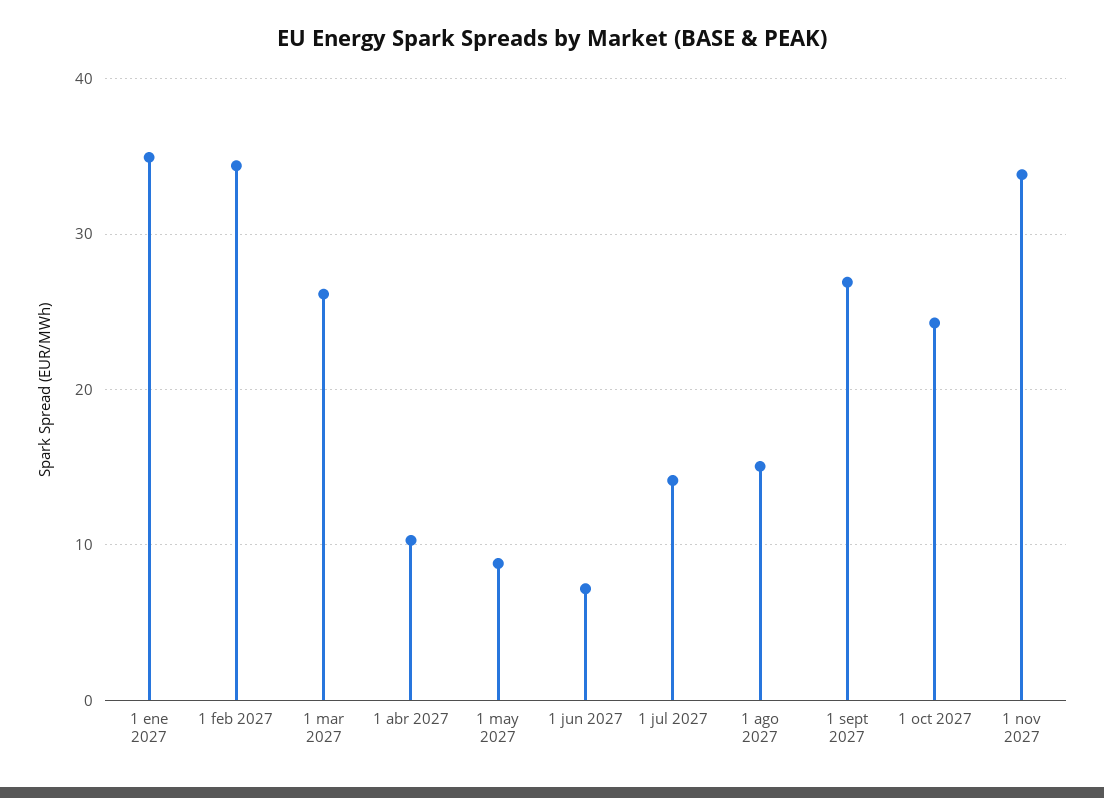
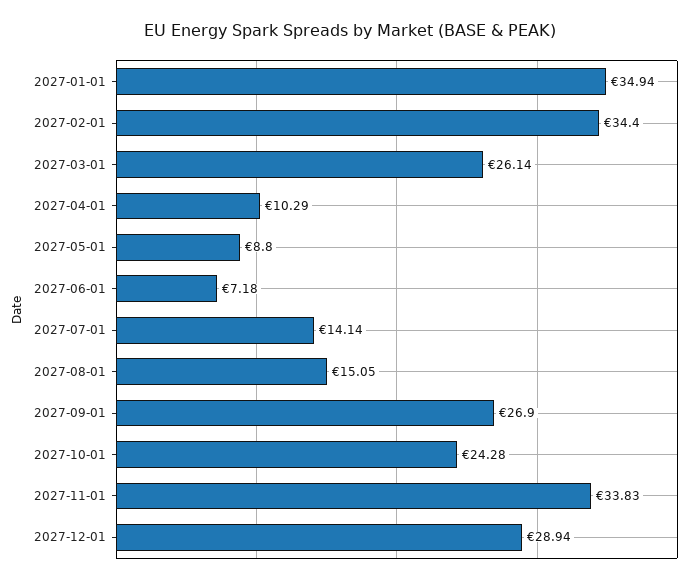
2027-12-01: none -> 28.94

